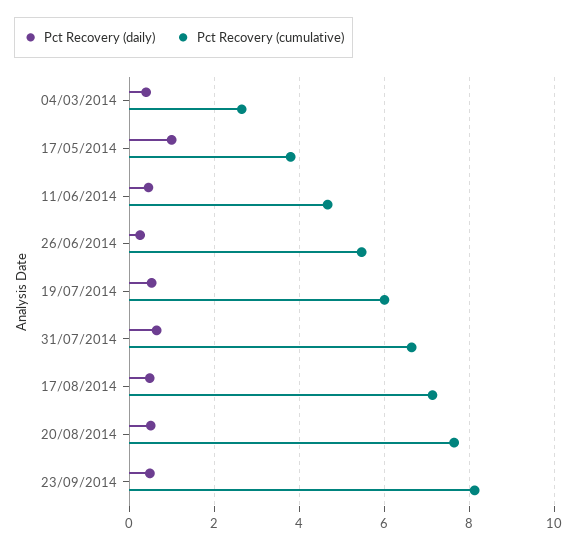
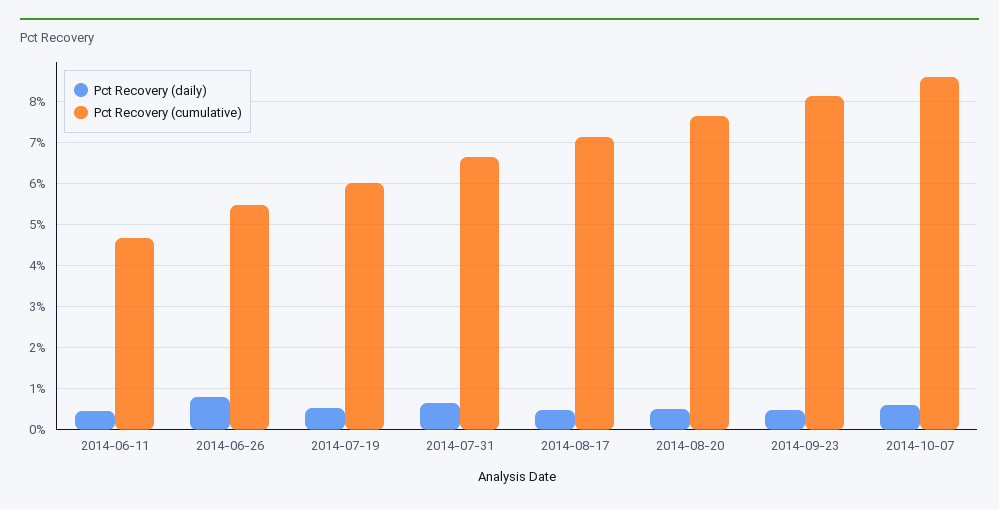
Pct Recovery (daily), 04/03/2014: 0.4 -> none
Pct Recovery (cumulative), 04/03/2014: 2.6 -> none
Pct Recovery (daily), 17/05/2014: 1 -> none
Pct Recovery (cumulative), 17/05/2014: 3.8 -> none
Pct Recovery (daily), 26/06/2014: 0.2 -> 0.8
Pct Recovery (daily), 2014-10-07: none -> 0.6
Pct Recovery (cumulative), 2014-10-07: none -> 8.6

